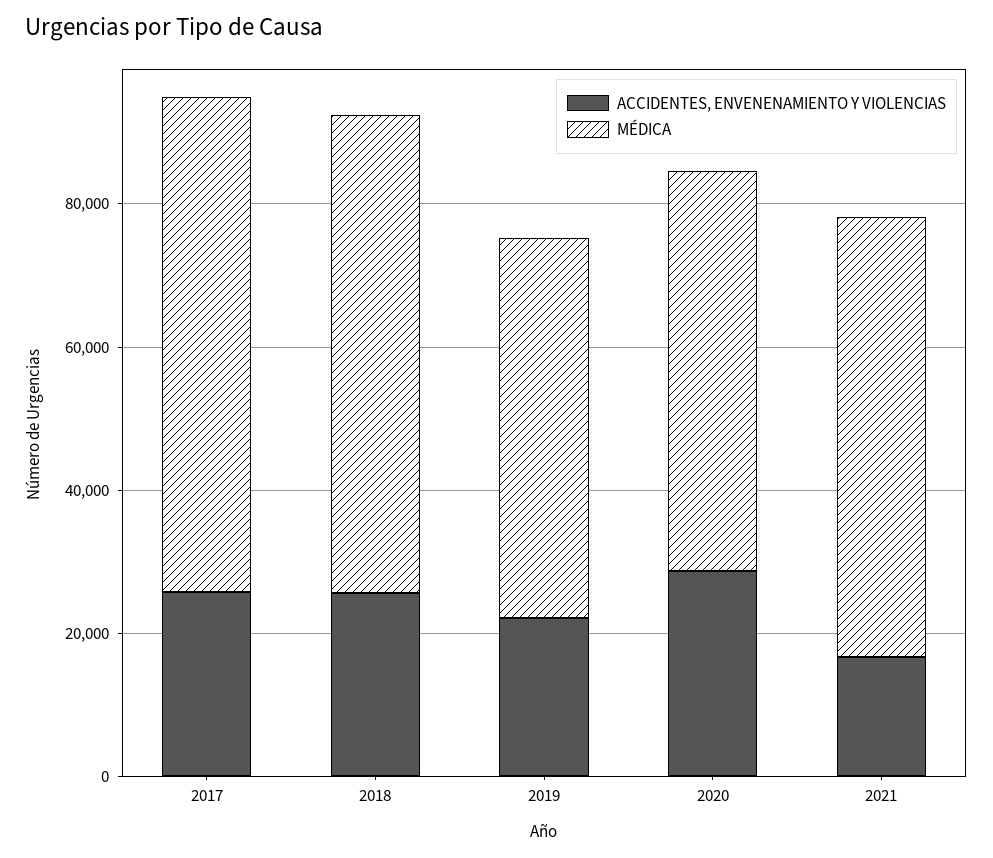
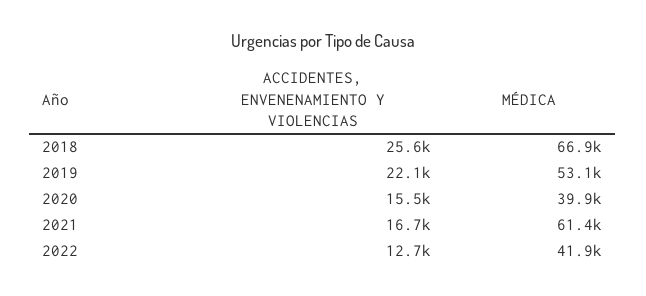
ACCIDENTES, ENVENENAMIENTO Y VIOLENCIAS, 2017: 25000 -> none
MÉDICA, 2017: 70000 -> none
ACCIDENTES, ENVENENAMIENTO Y VIOLENCIAS, 2020: 30000 -> 15500
MÉDICA, 2020: 55000 -> 39900
ACCIDENTES, ENVENENAMIENTO Y VIOLENCIAS, 2022: none -> 12700
MÉDICA, 2022: none -> 41900

